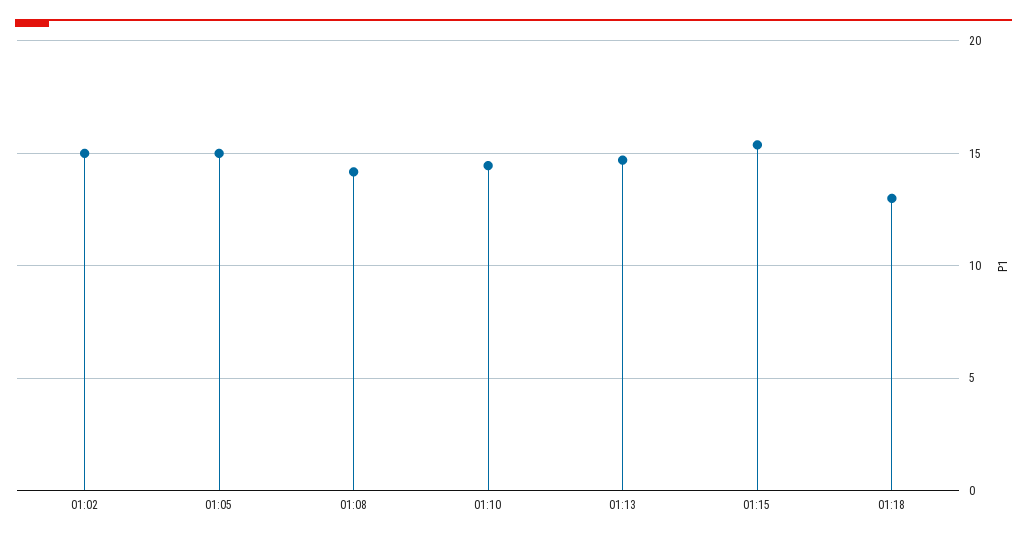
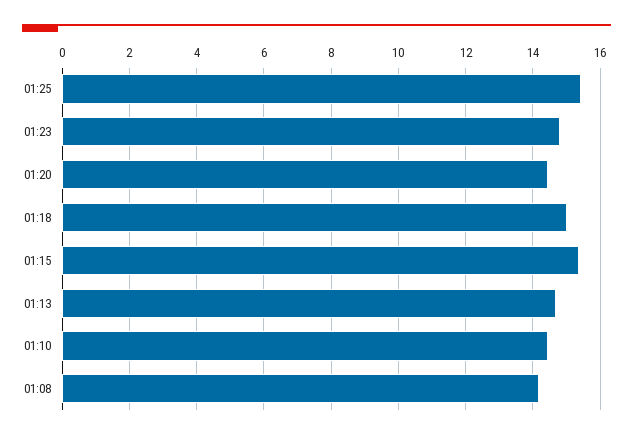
01:02: 15 -> none
01:05: 15 -> none
01:18: 13 -> 15
01:25: none -> 15.4
01:23: none -> 14.8
01:20: none -> 14.4

